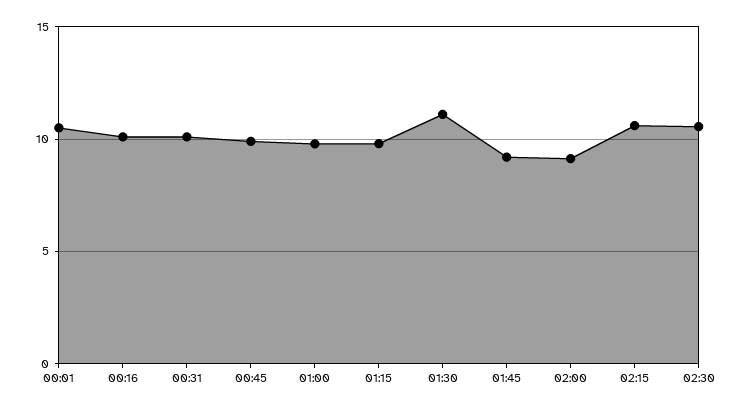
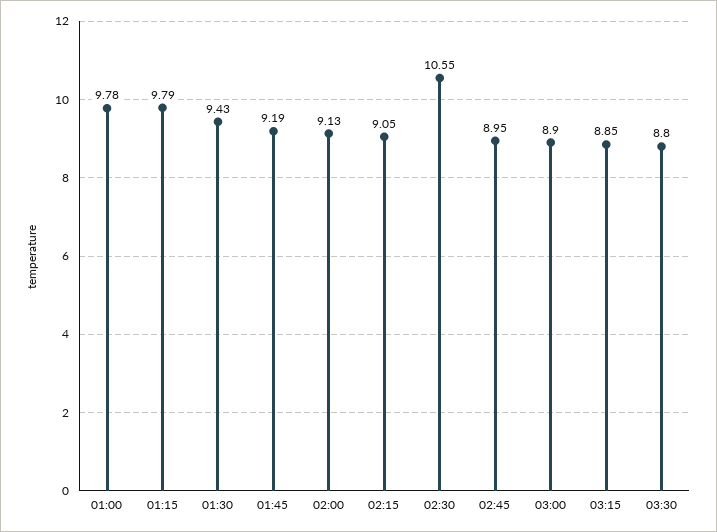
00:01: 10.5 -> none
00:16: 10 -> none
00:31: 10 -> none
00:45: 10 -> none
01:30: 11 -> 9.43
02:15: 10.5 -> 9.05
02:45: none -> 8.95
03:00: none -> 8.9
03:15: none -> 8.85
03:30: none -> 8.8

